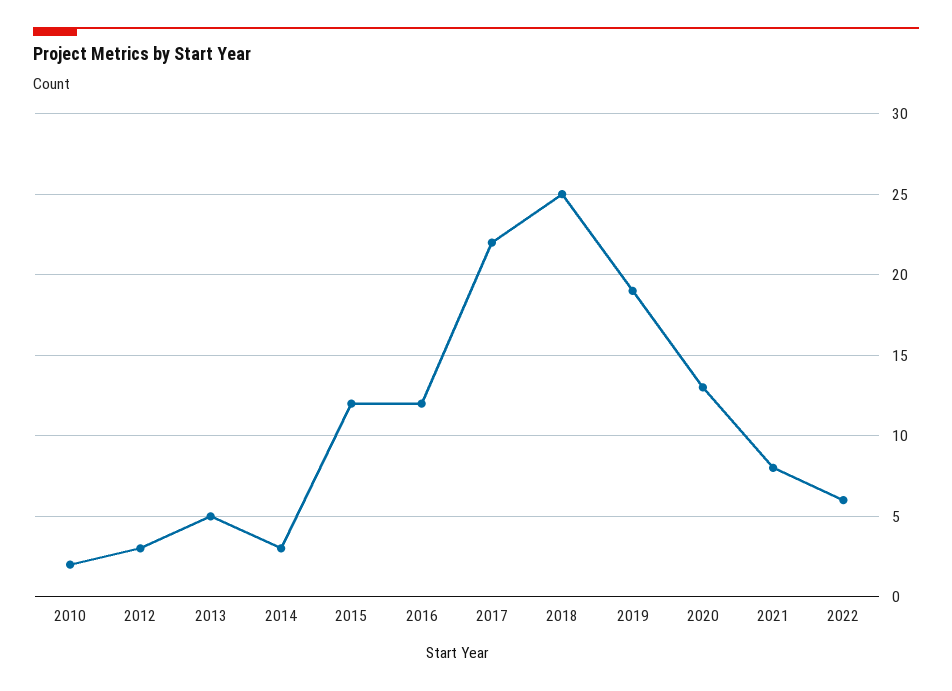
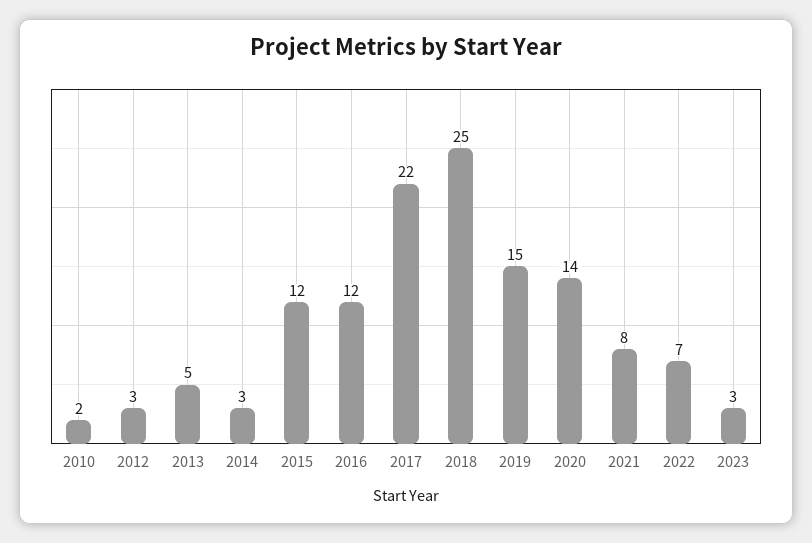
2019: 19 -> 15
2020: 13 -> 14
2022: 6 -> 7
2023: none -> 3

